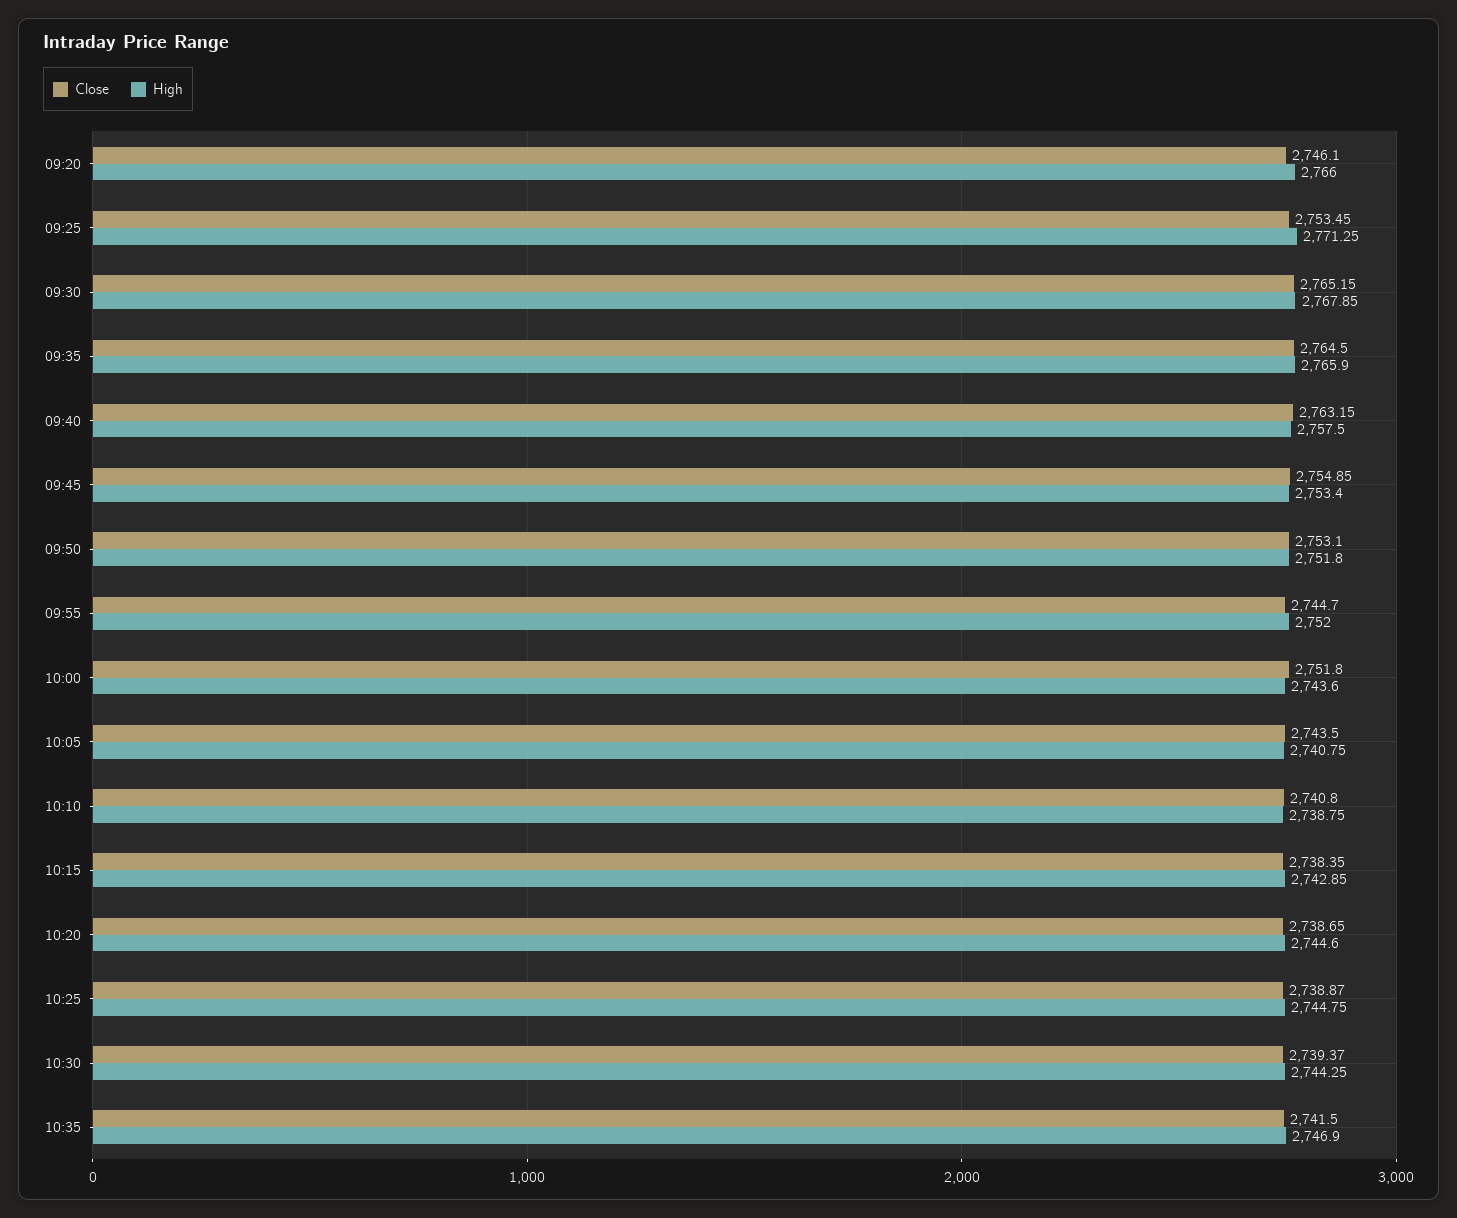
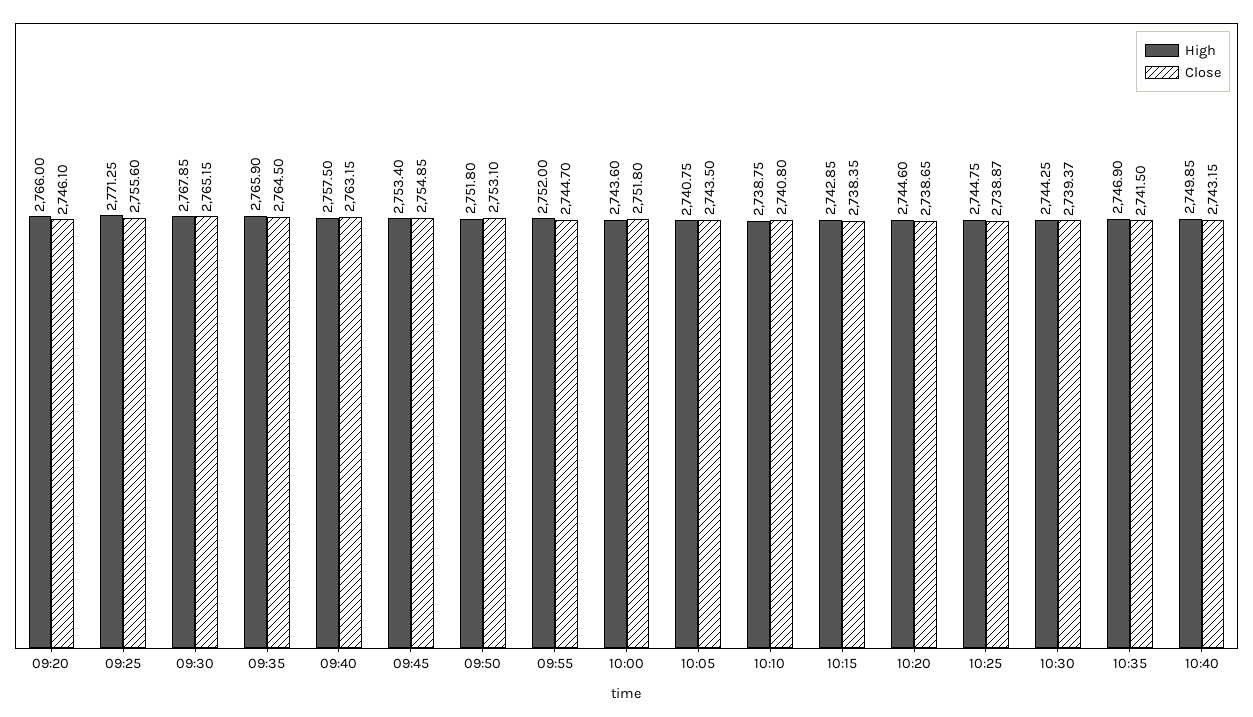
Close, 09:25: 2753.45 -> 2755.6
High, 10:40: none -> 2749.85
Close, 10:40: none -> 2743.15

